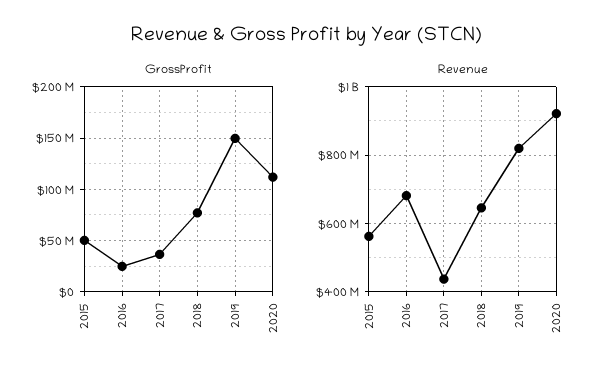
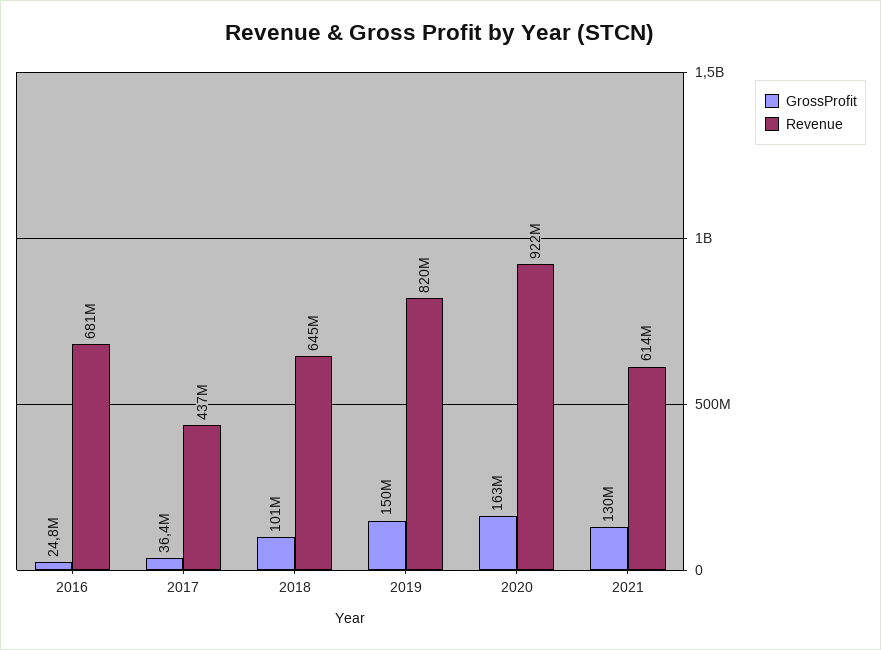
GrossProfit, 2015: 50000000 -> none
GrossProfit, 2018: 80000000 -> 101000000
GrossProfit, 2020: 110000000 -> 163000000
Revenue, 2015: 560000000 -> none
GrossProfit, 2021: none -> 130000000
Revenue, 2021: none -> 614000000

